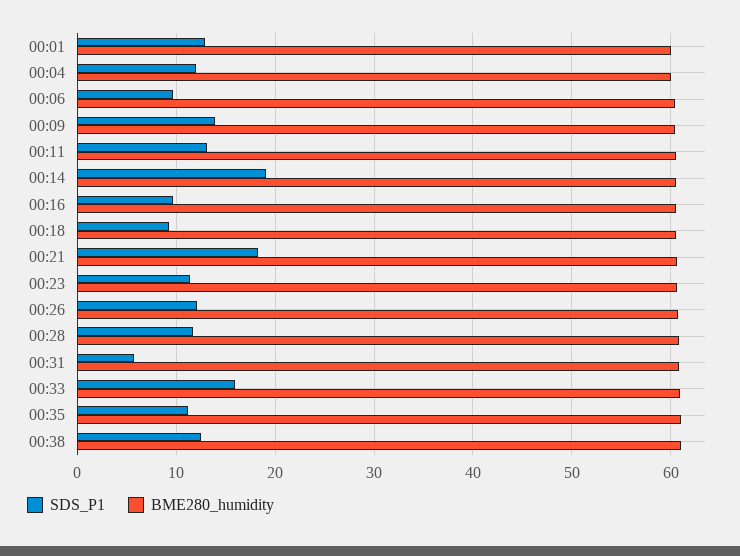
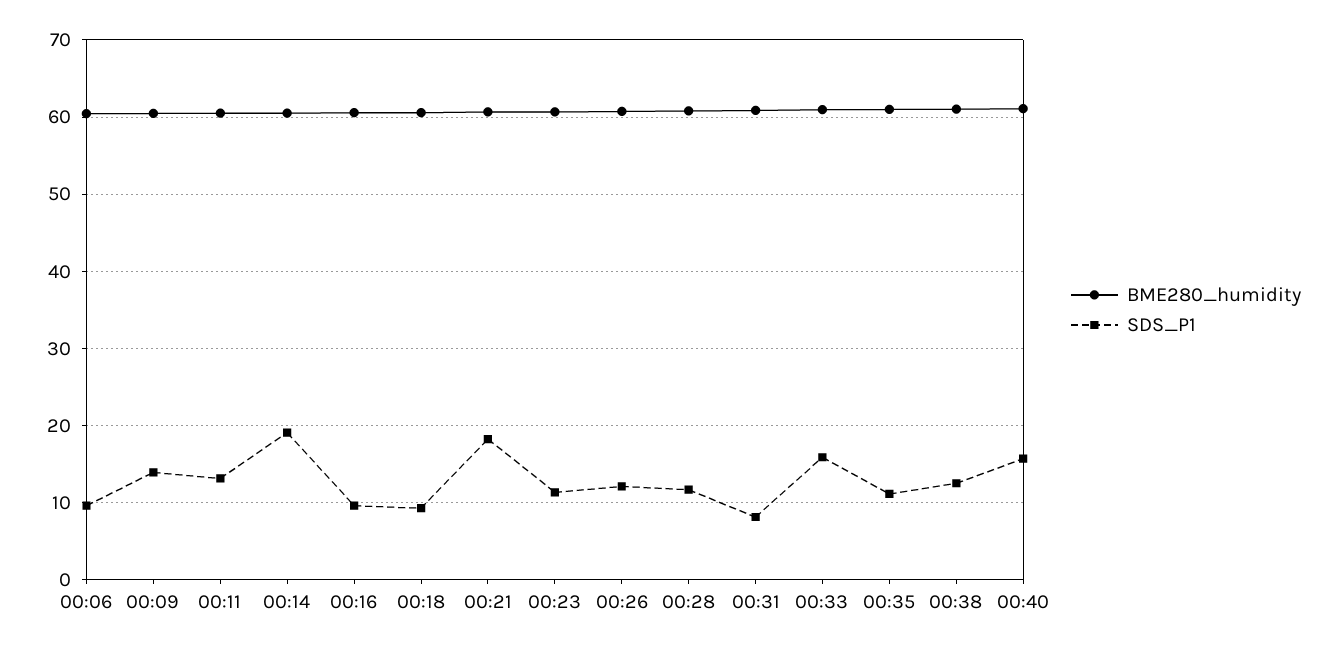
SDS_P1, 00:01: 13 -> none
BME280_humidity, 00:01: 60 -> none
SDS_P1, 00:04: 12 -> none
BME280_humidity, 00:04: 60 -> none
SDS_P1, 00:31: 6 -> 8
BME280_humidity, 00:40: none -> 61
SDS_P1, 00:40: none -> 16

